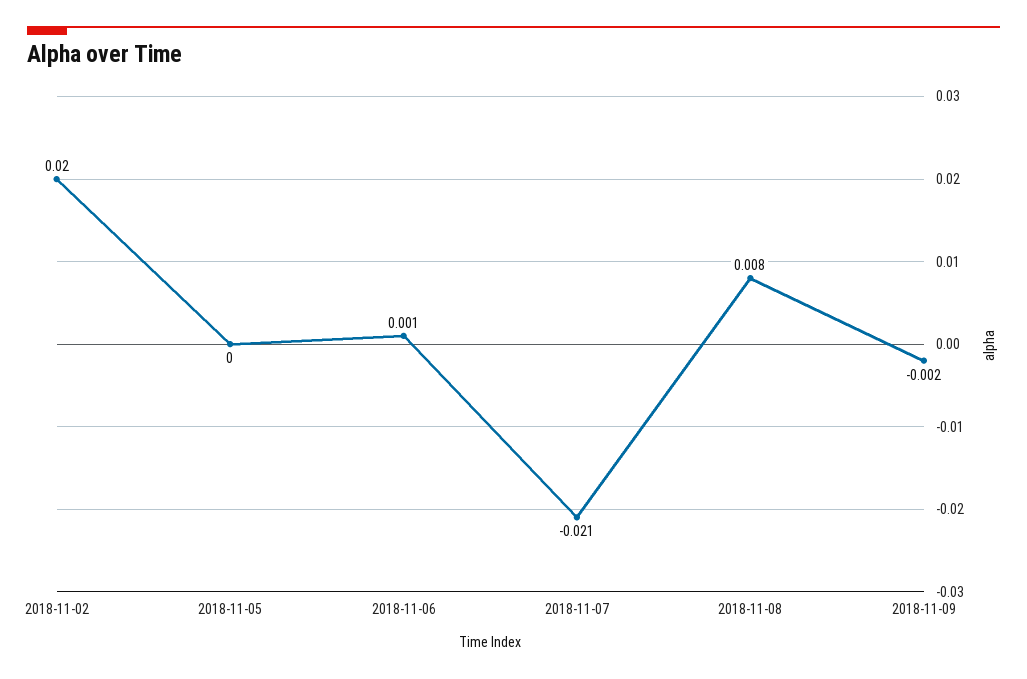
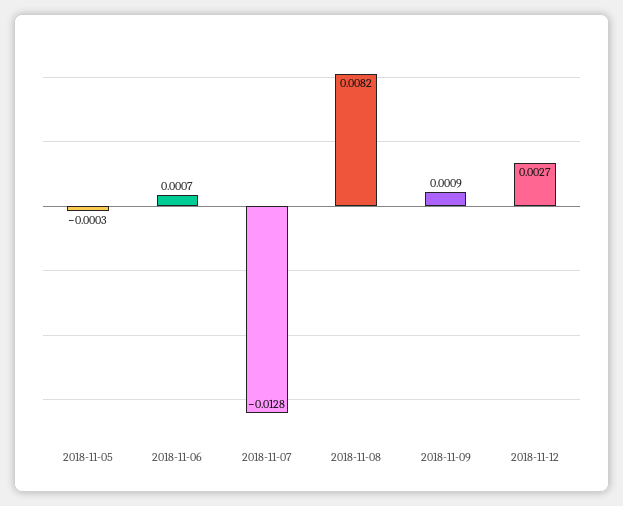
2018-11-02: 0.02 -> none
2018-11-07: -0.021 -> -0.0128
2018-11-09: -0.002 -> 0.0009
2018-11-12: none -> 0.0027

